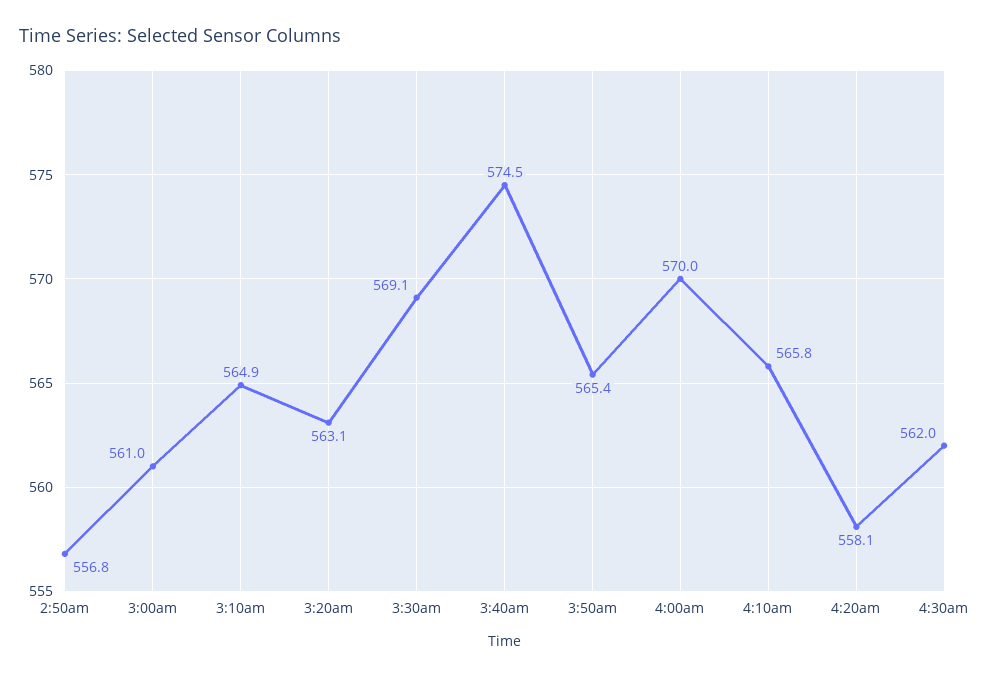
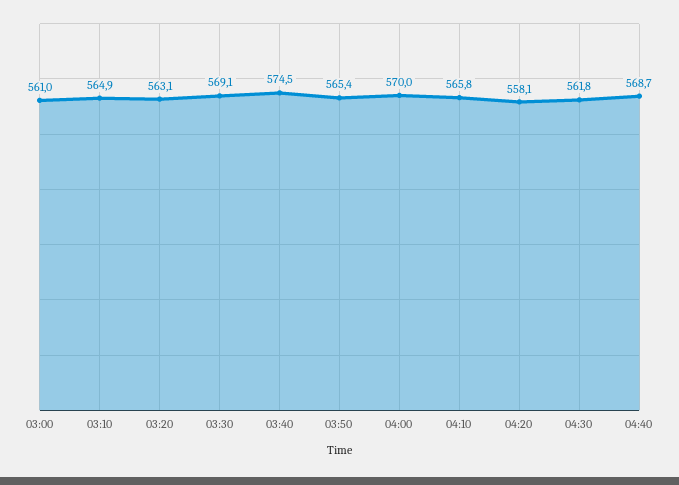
2:50am: 556.8 -> none
4:30am: 562 -> 561.8
04:40: none -> 568.7

